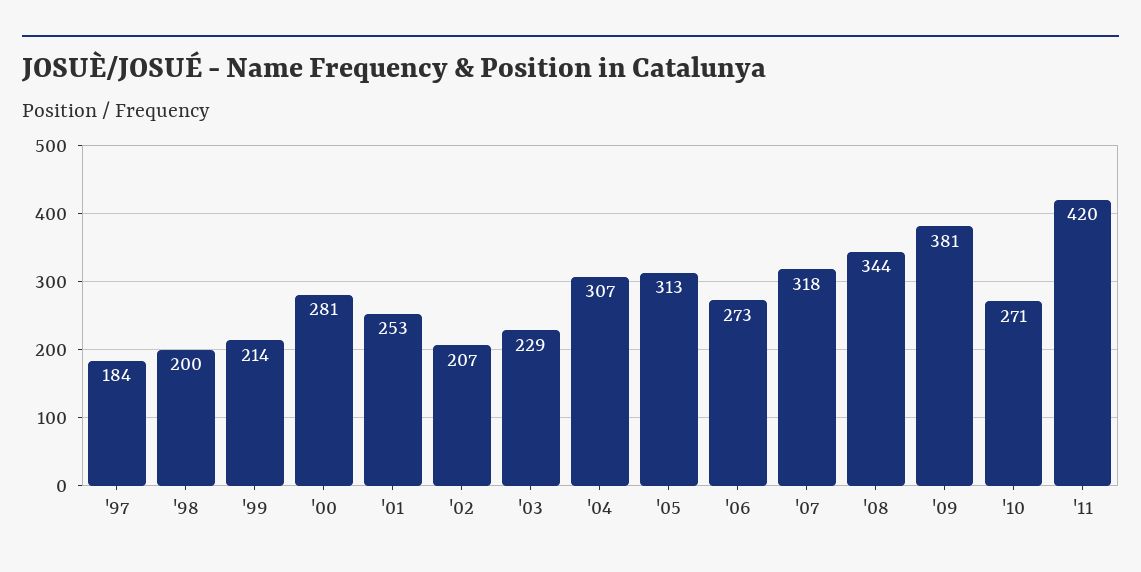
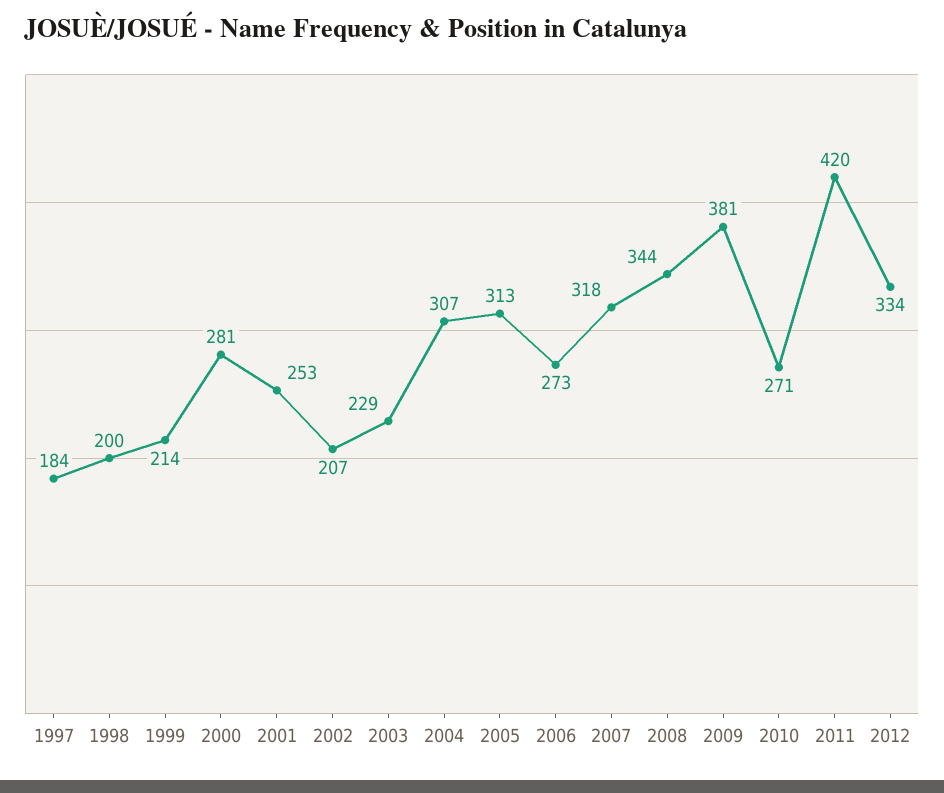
2012: none -> 334

